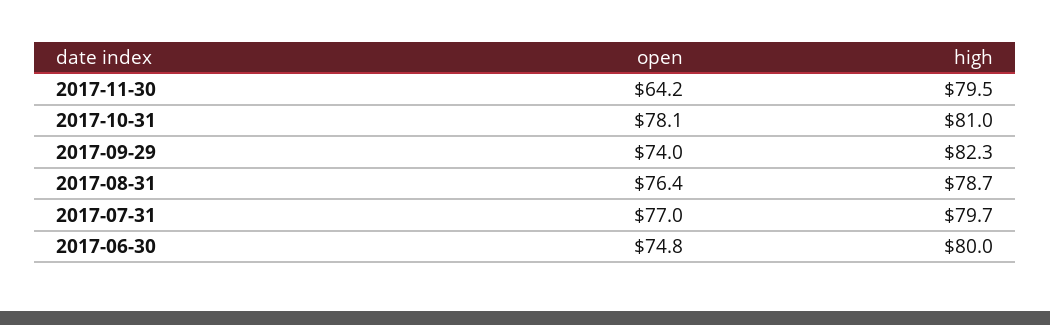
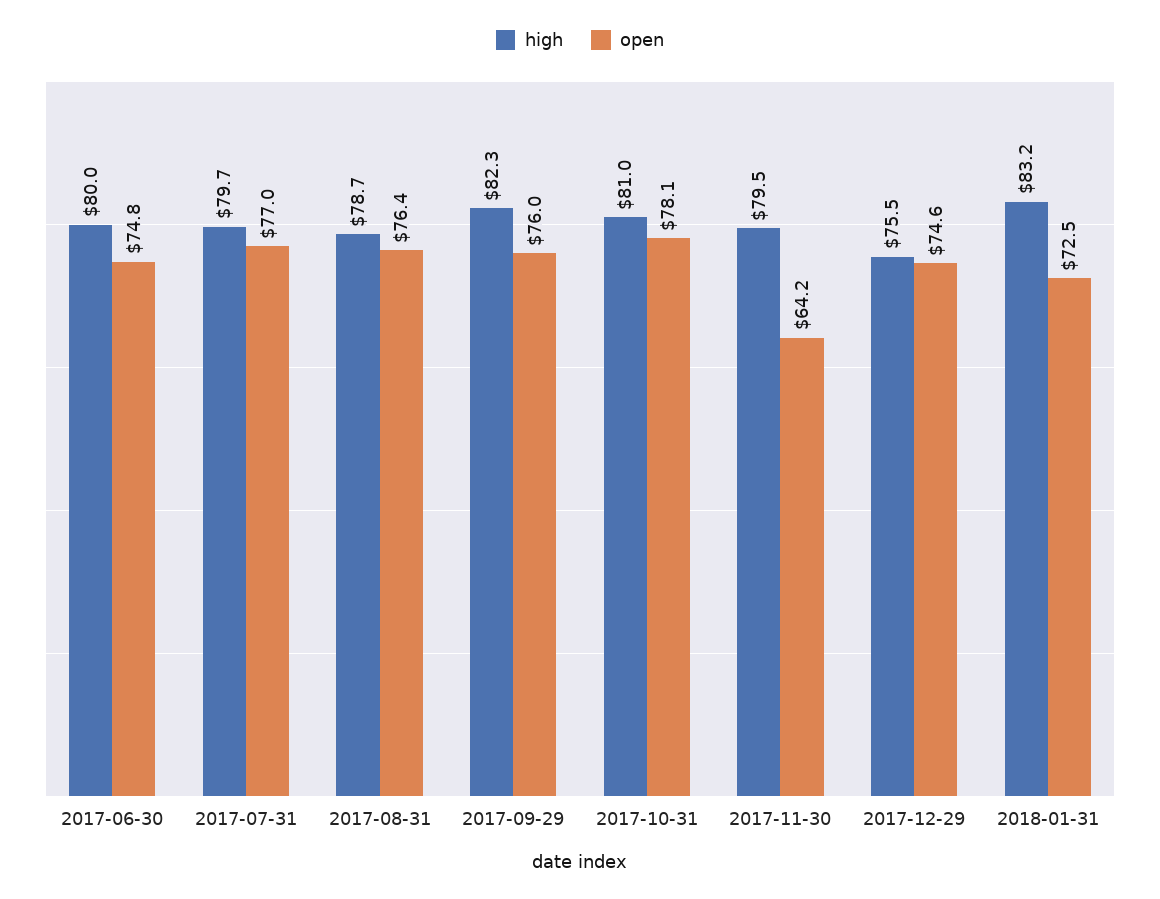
open, 2017-09-29: 74 -> 76
high, 2017-12-29: none -> 75.5
open, 2017-12-29: none -> 74.6
high, 2018-01-31: none -> 83.2
open, 2018-01-31: none -> 72.5

